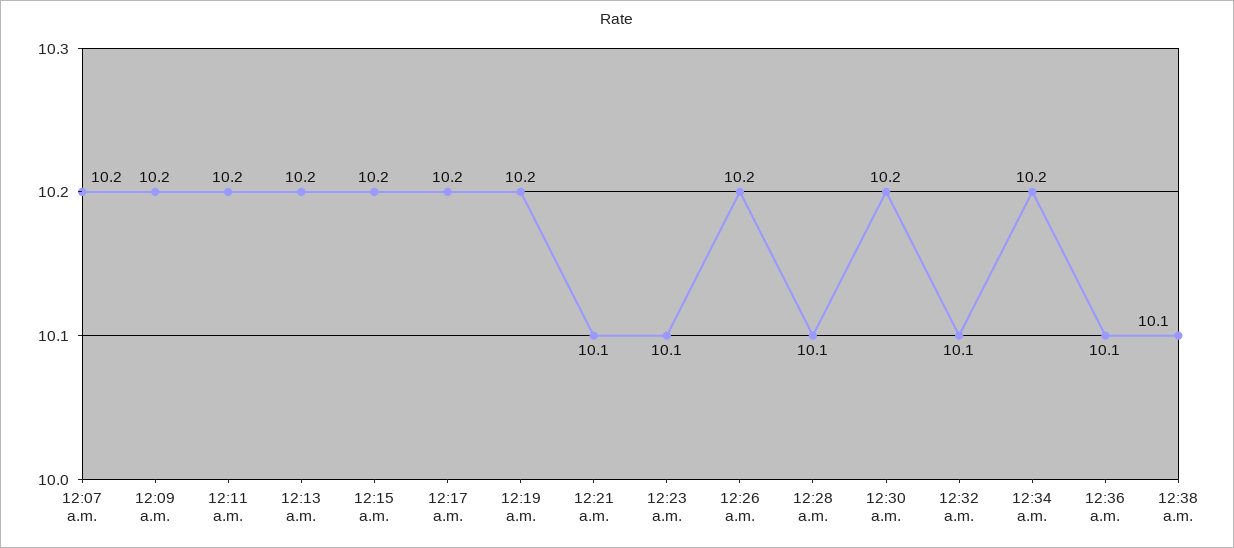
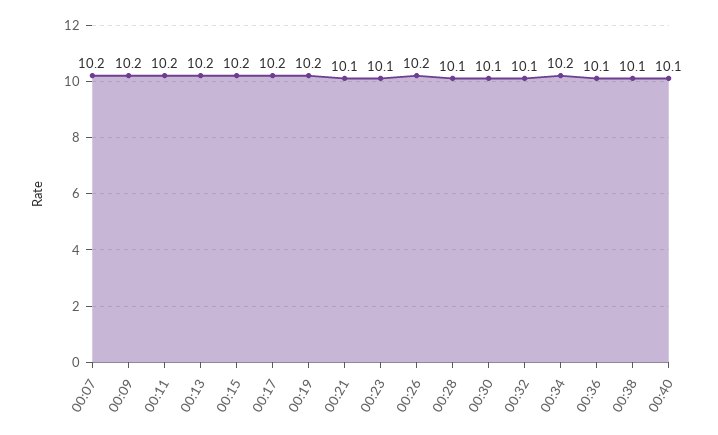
12:30 a.m.: 10.2 -> 10.1
00:40: none -> 10.1

